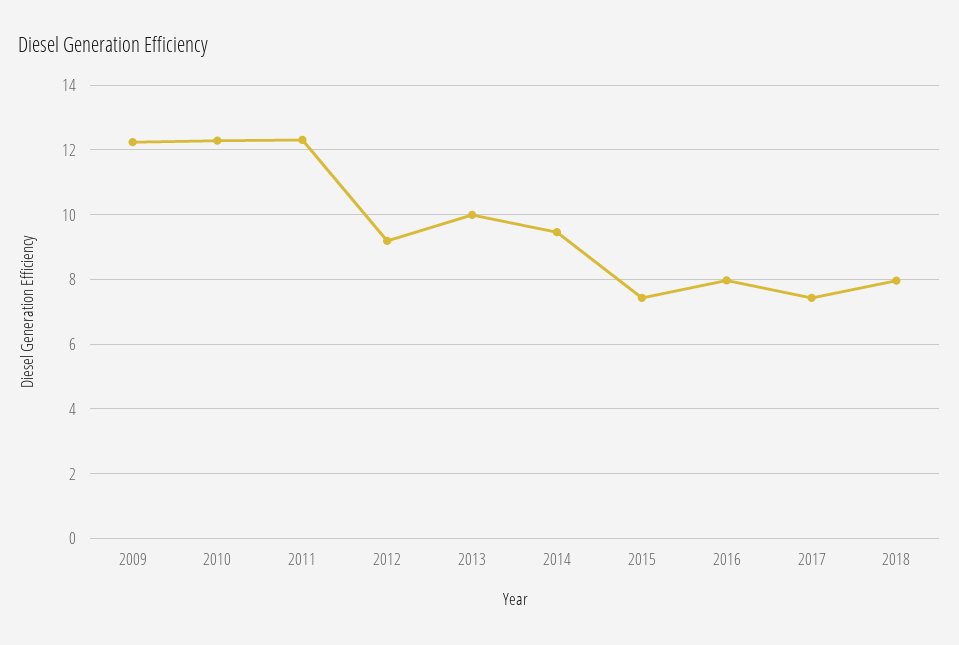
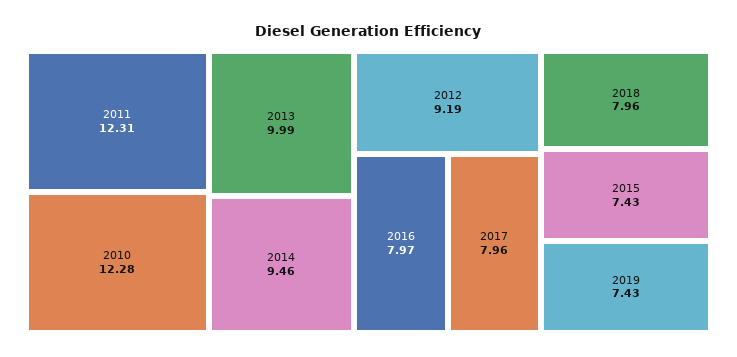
2009: 12.2 -> none
2017: 7.4 -> 7.96
2019: none -> 7.43

